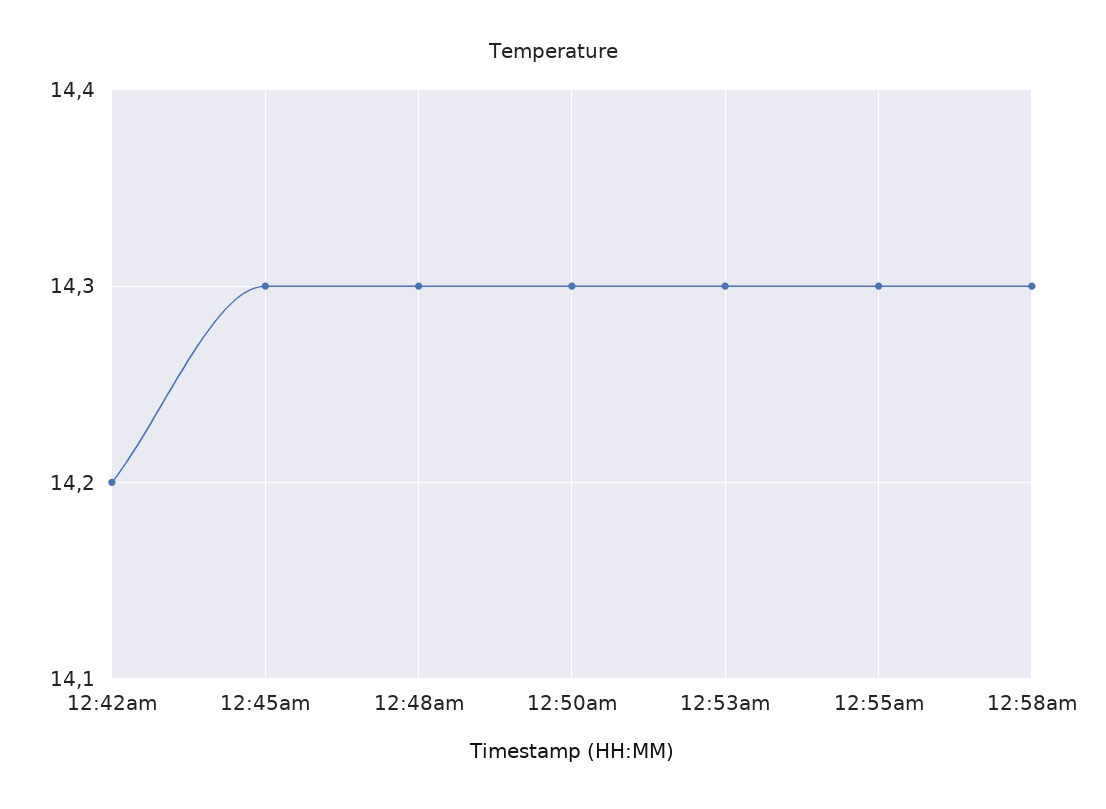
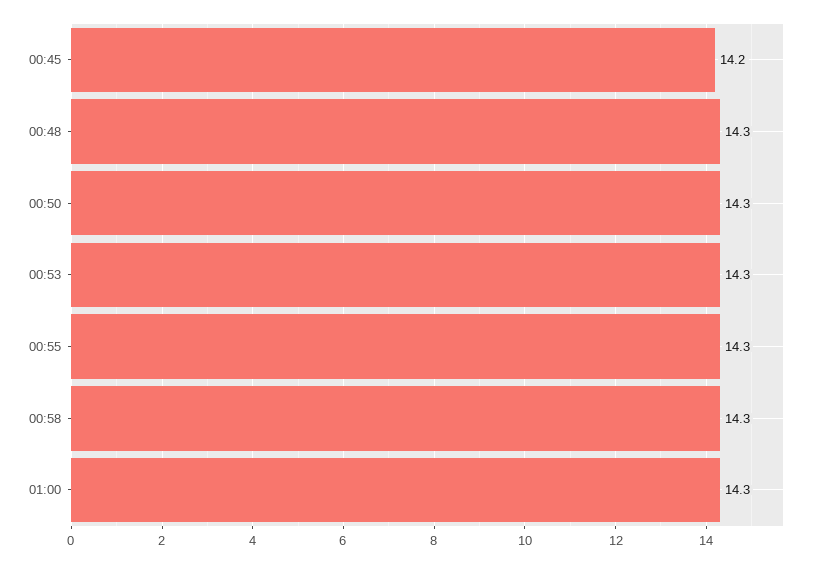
12:42am: 14.2 -> none
12:45am: 14.3 -> 14.2
01:00: none -> 14.3

